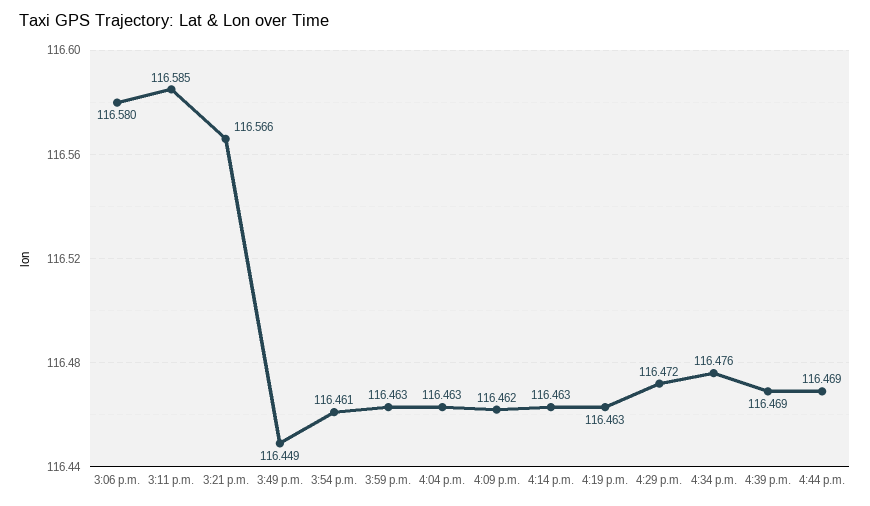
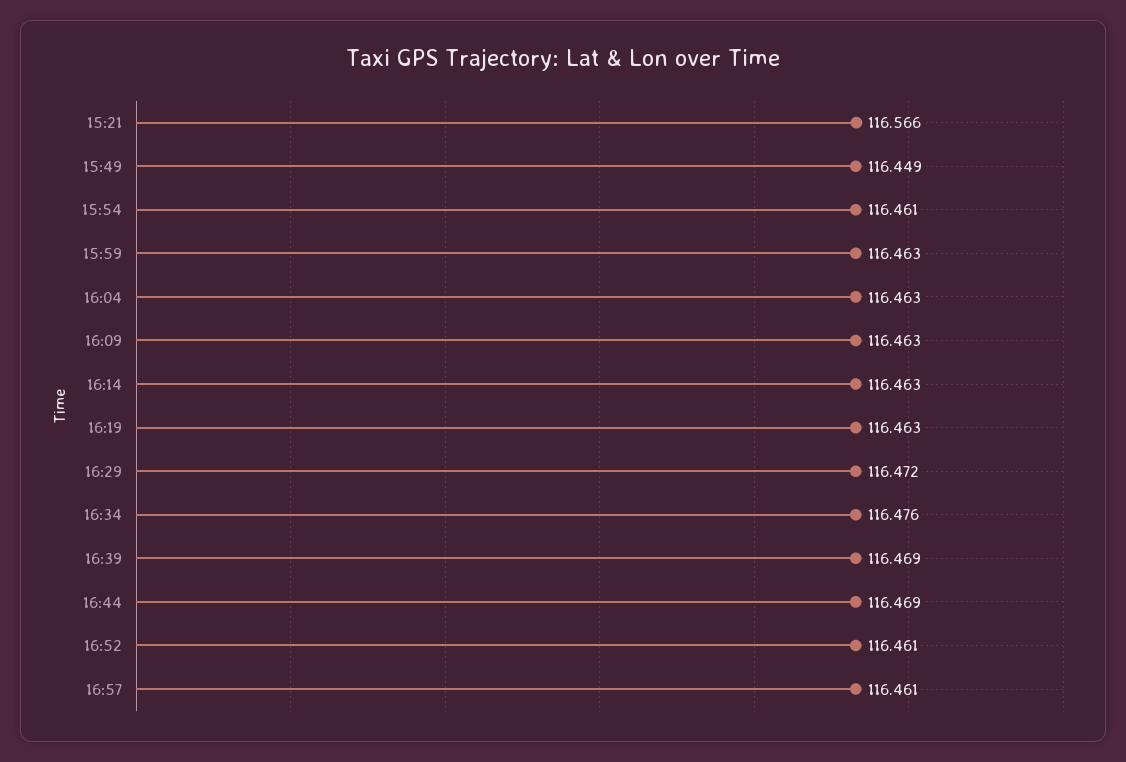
3:06 p.m.: 116.58 -> none
3:11 p.m.: 116.585 -> none
4:09 p.m.: 116.462 -> 116.463
16:52: none -> 116.461
16:57: none -> 116.461

